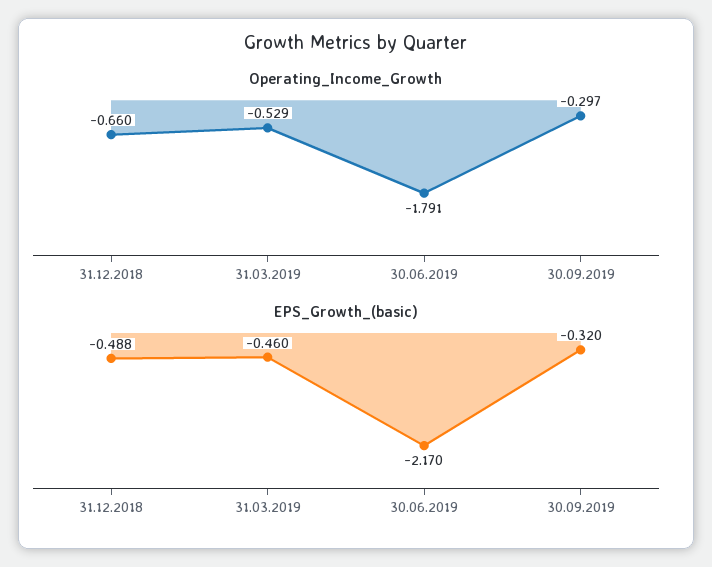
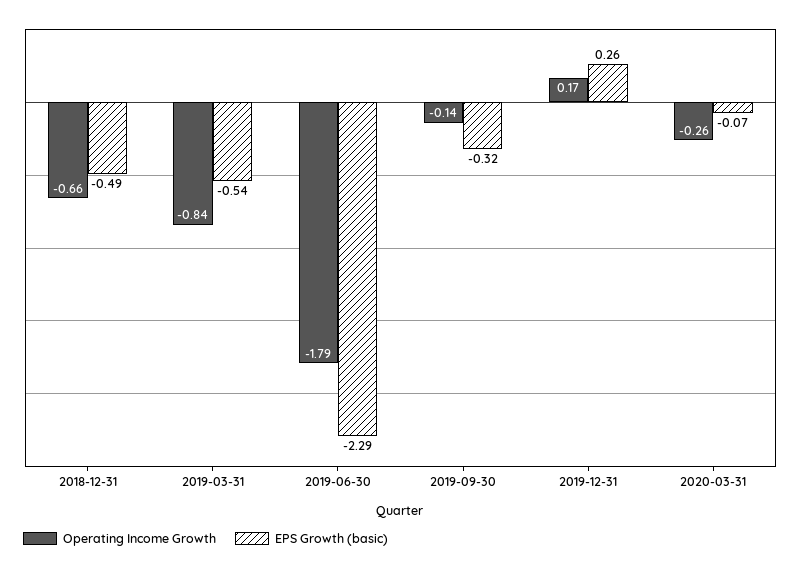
Operating_Income_Growth, 31.03.2019: -0.529 -> -0.84
Operating_Income_Growth, 30.09.2019: -0.297 -> -0.14
EPS_Growth_(basic), 31.03.2019: -0.46 -> -0.54
EPS_Growth_(basic), 30.06.2019: -2.17 -> -2.29
Operating_Income_Growth, 2019-12-31: none -> 0.17
EPS_Growth_(basic), 2019-12-31: none -> 0.26
Operating_Income_Growth, 2020-03-31: none -> -0.26
EPS_Growth_(basic), 2020-03-31: none -> -0.07

